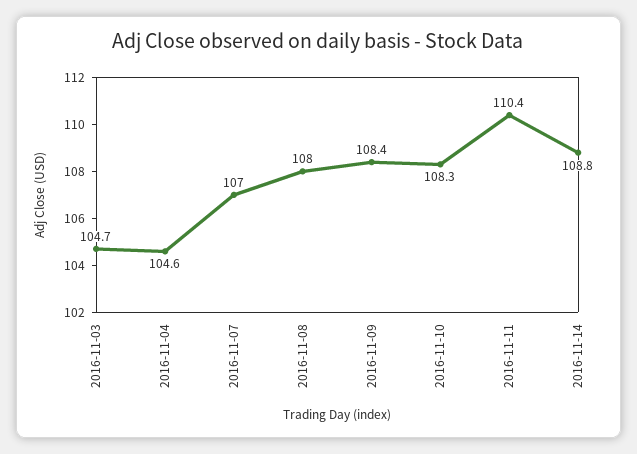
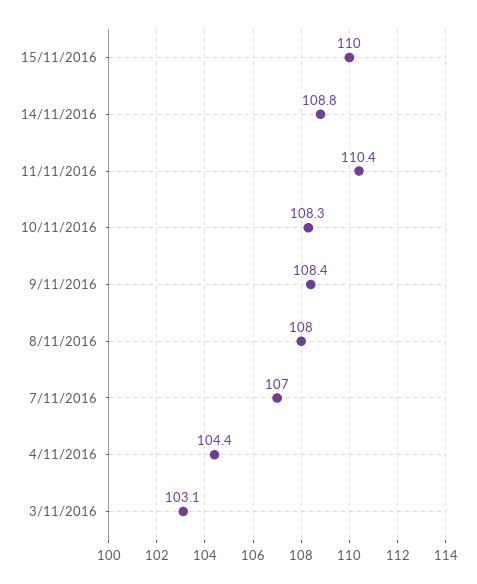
2016-11-03: 104.7 -> 103.1
2016-11-04: 104.6 -> 104.4
15/11/2016: none -> 110

